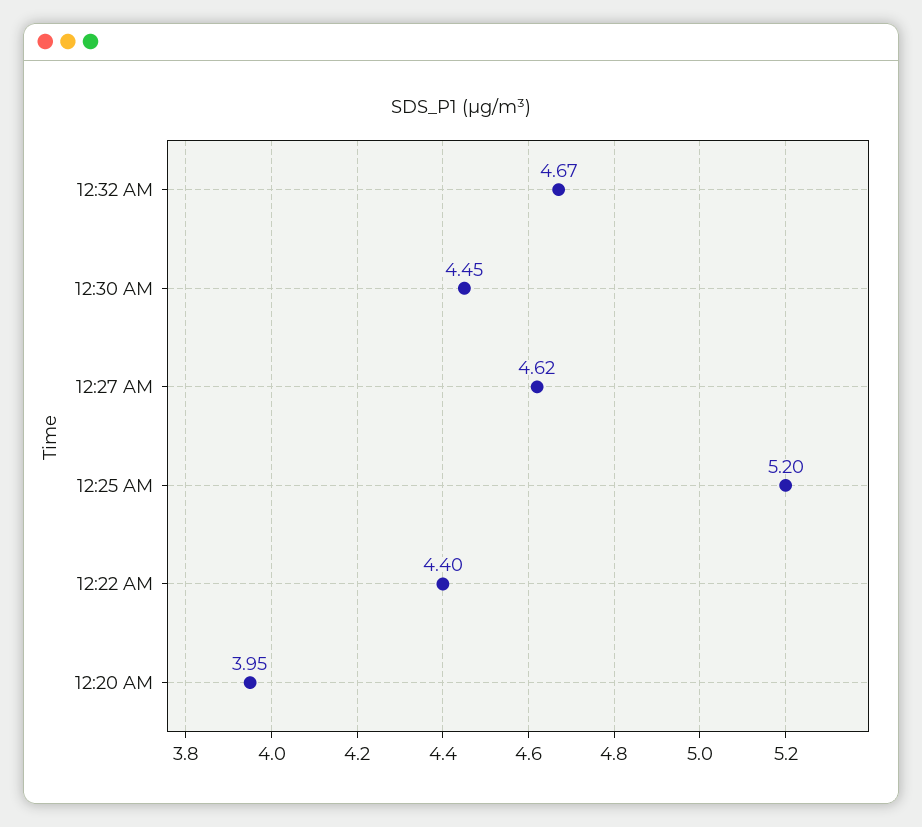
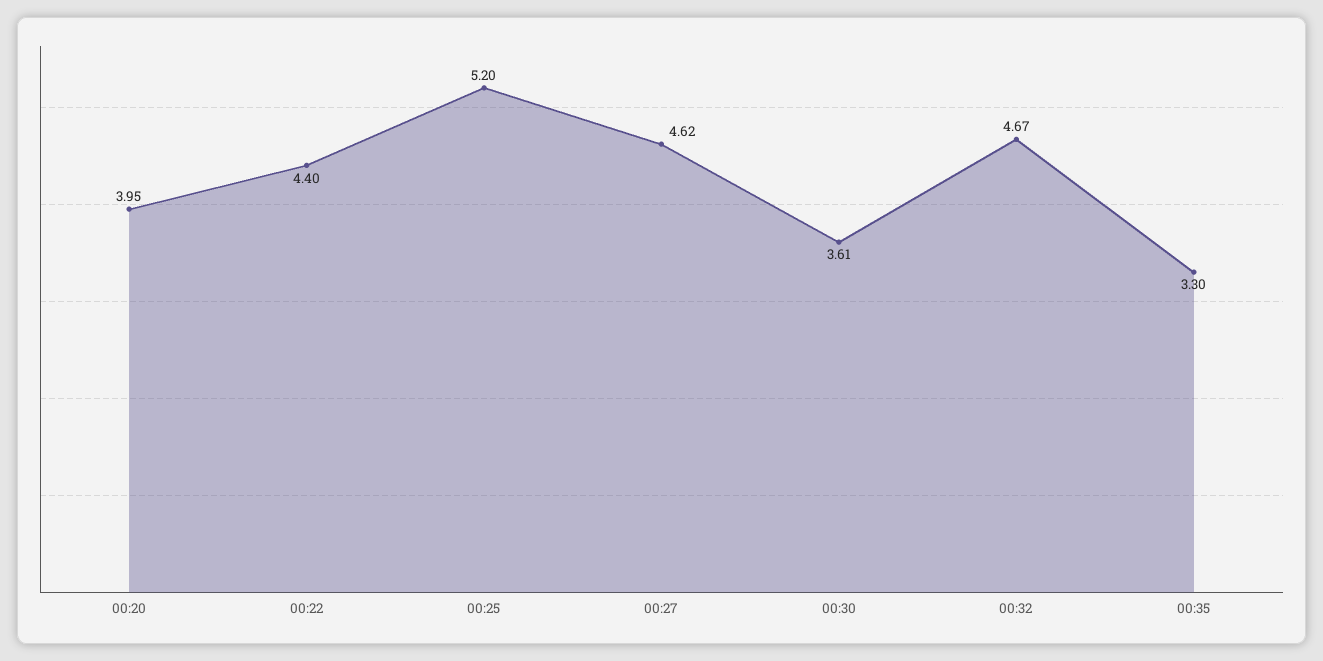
12:30 AM: 4.45 -> 3.61
00:35: none -> 3.3

